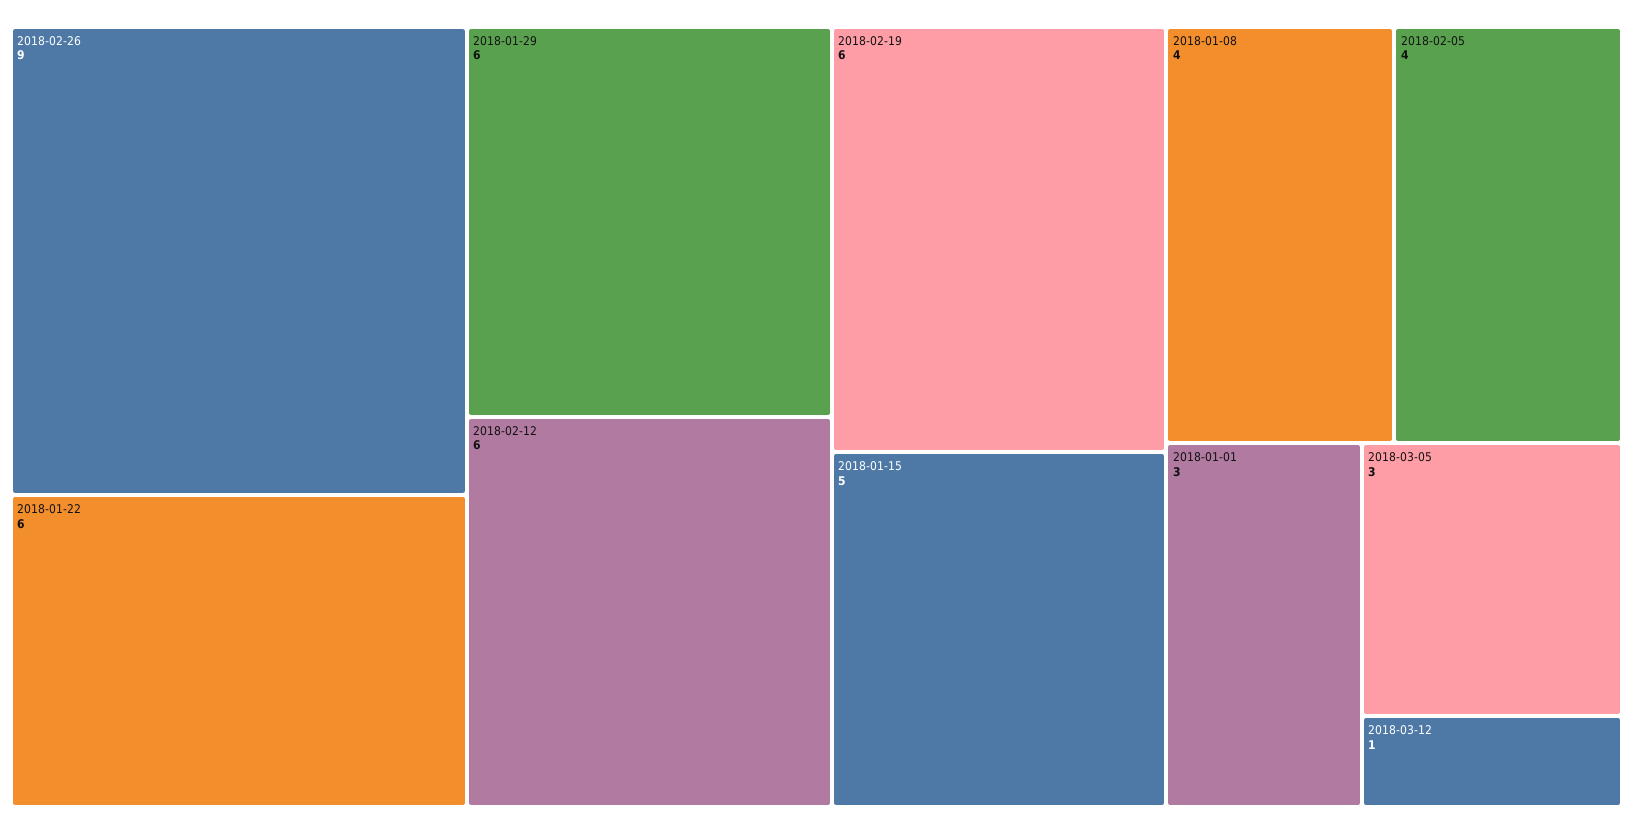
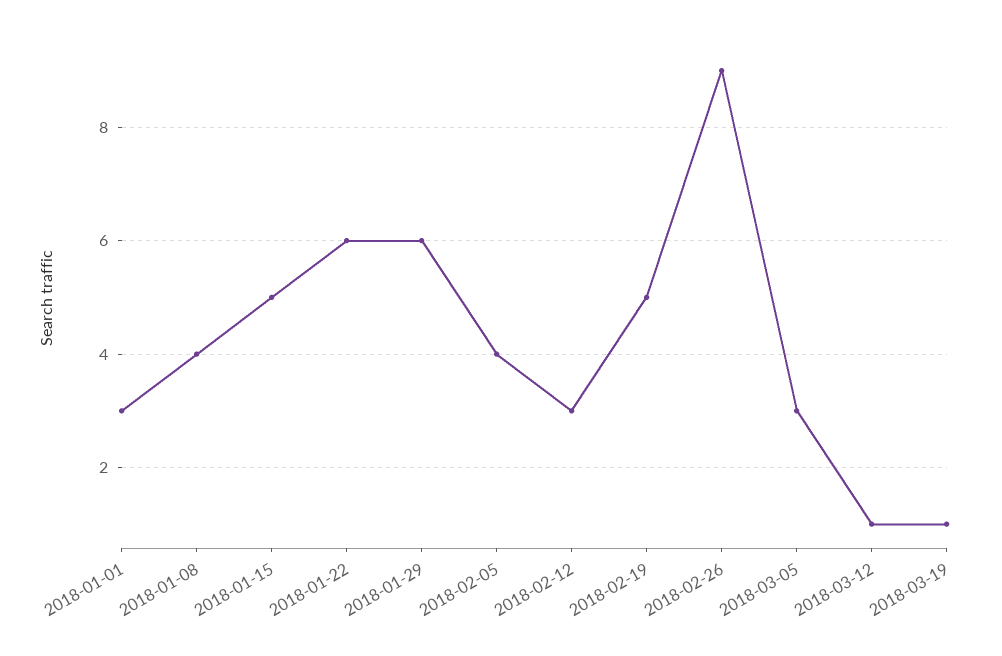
2018-02-12: 6 -> 3
2018-02-19: 6 -> 5
2018-03-19: none -> 1

